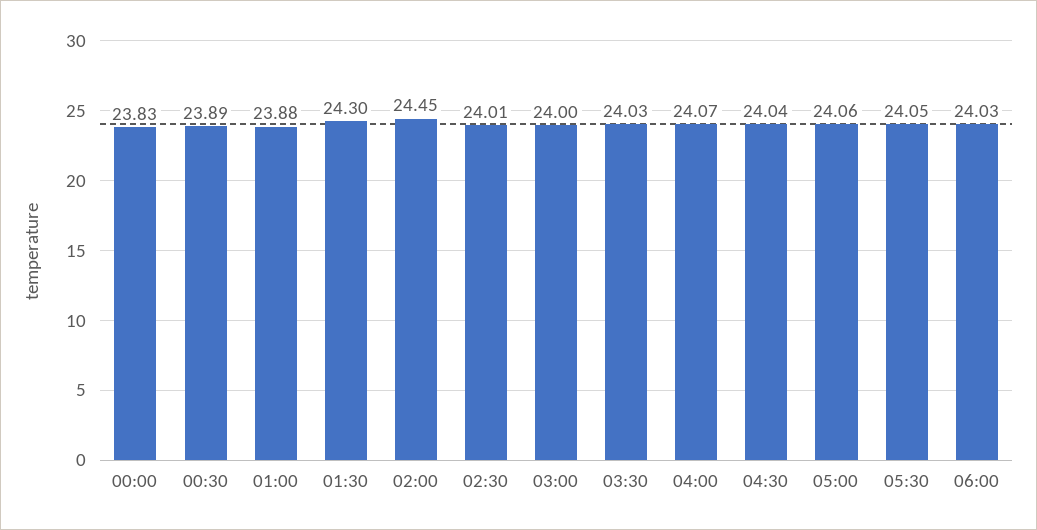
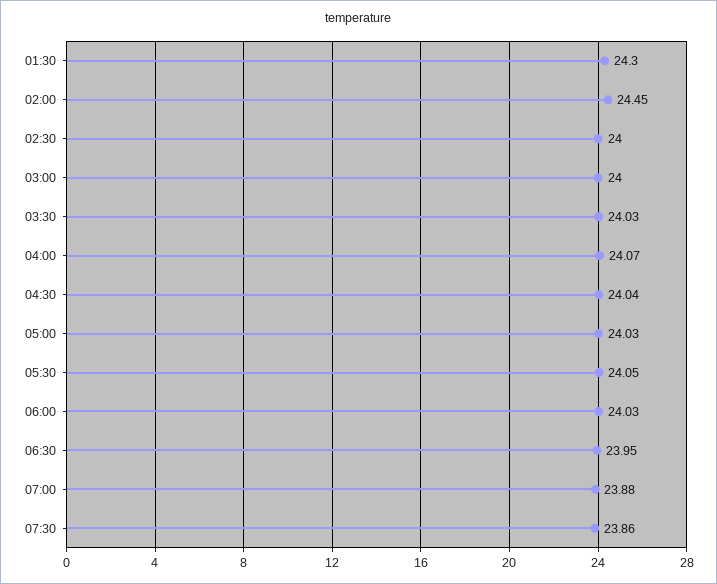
00:00: 23.83 -> none
00:30: 23.89 -> none
01:00: 23.88 -> none
02:30: 24.01 -> 24
05:00: 24.06 -> 24.03
06:30: none -> 23.95
07:00: none -> 23.88
07:30: none -> 23.86

